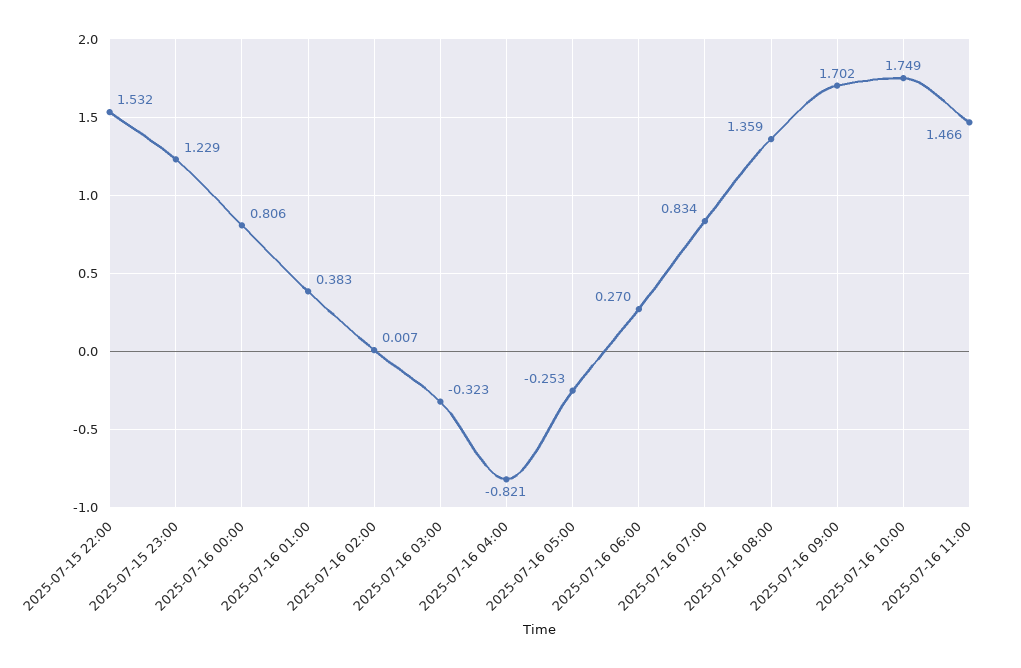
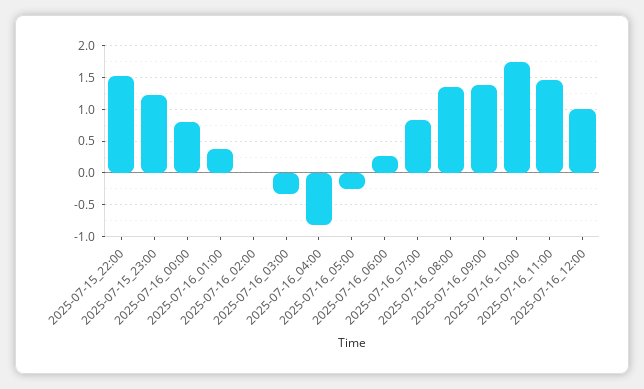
2025-07-16 09:00: 1.702 -> 1.4
2025-07-16_12:00: none -> 1

